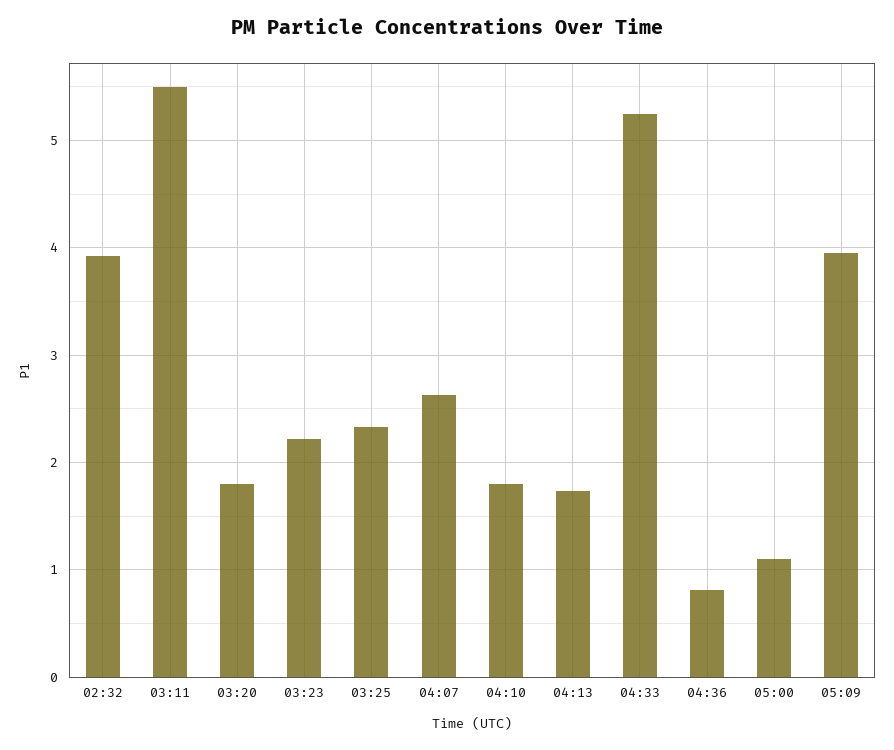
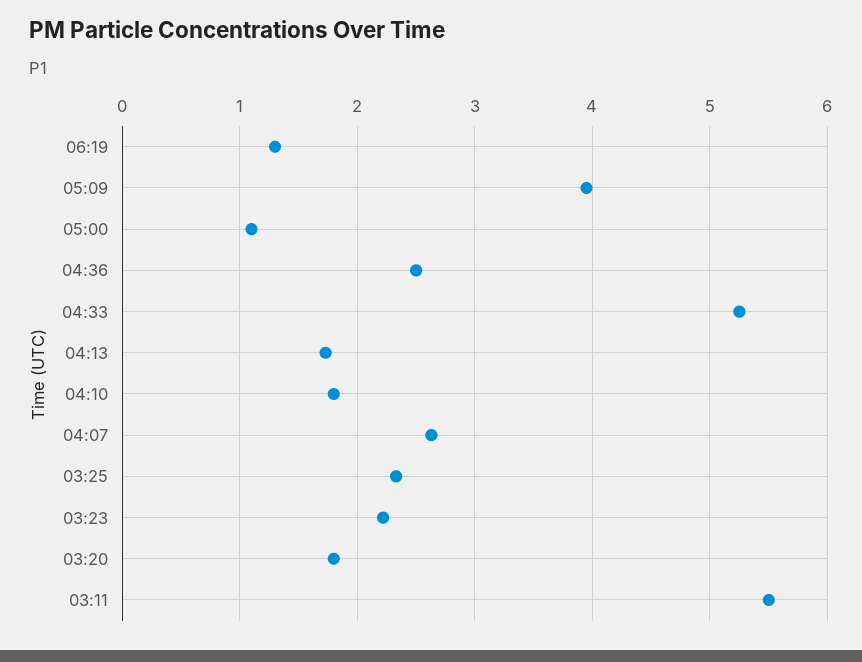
02:32: 3.9 -> none
04:36: 0.8 -> 2.5
06:19: none -> 1.3

